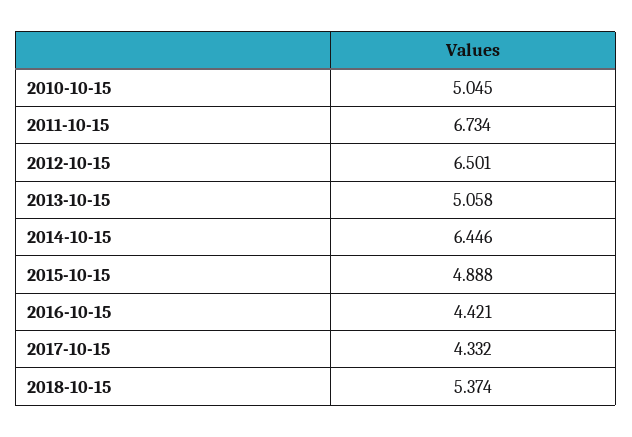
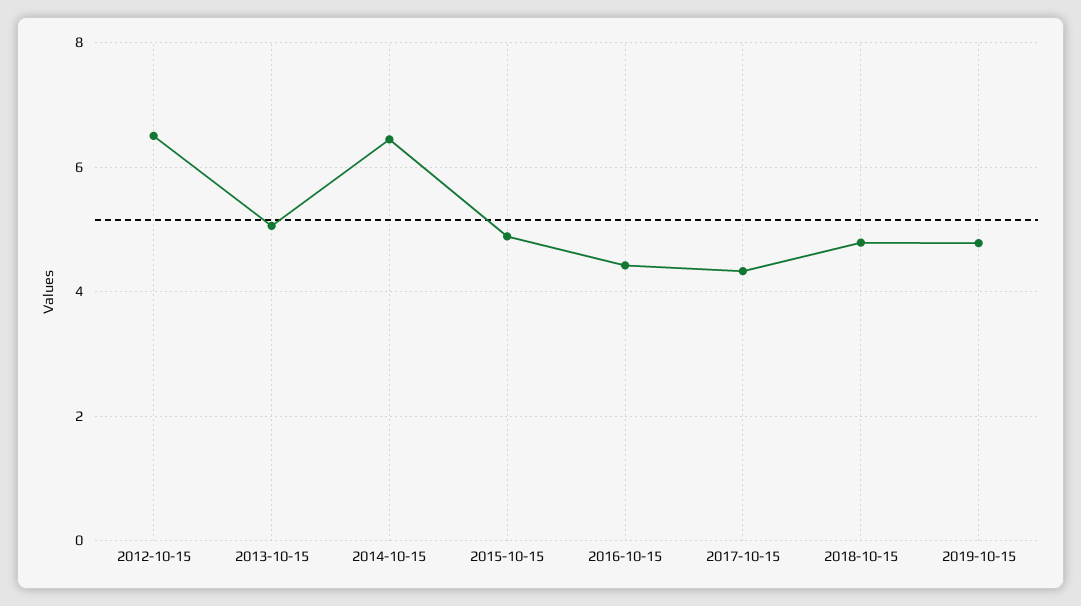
2010-10-15: 5.045 -> none
2011-10-15: 6.734 -> none
2018-10-15: 5.374 -> 4.8
2019-10-15: none -> 4.8

